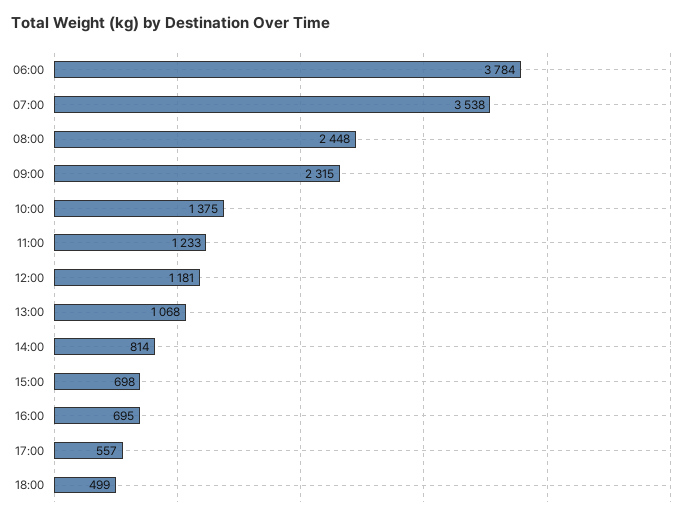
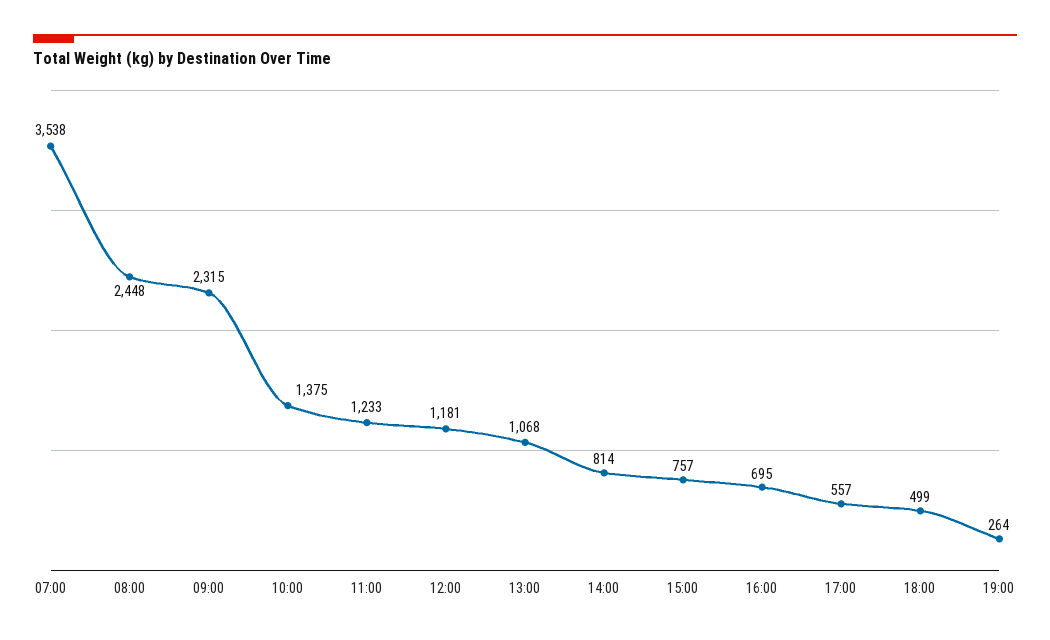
06:00: 3784 -> none
15:00: 698 -> 757
19:00: none -> 264

